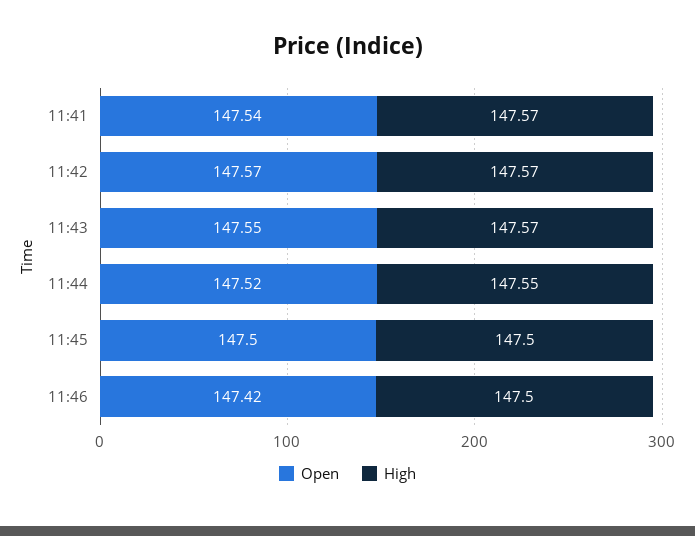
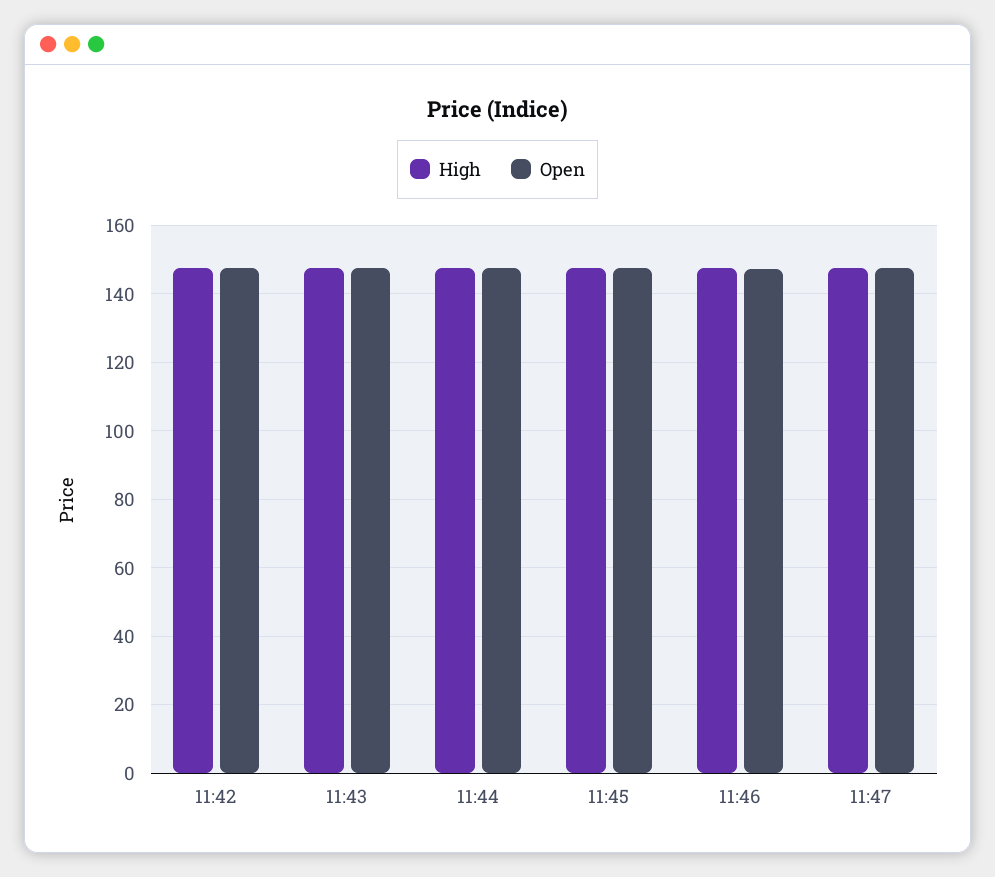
Open, 11:41: 147.54 -> none
High, 11:41: 147.57 -> none
High, 11:47: none -> 148
Open, 11:47: none -> 148

